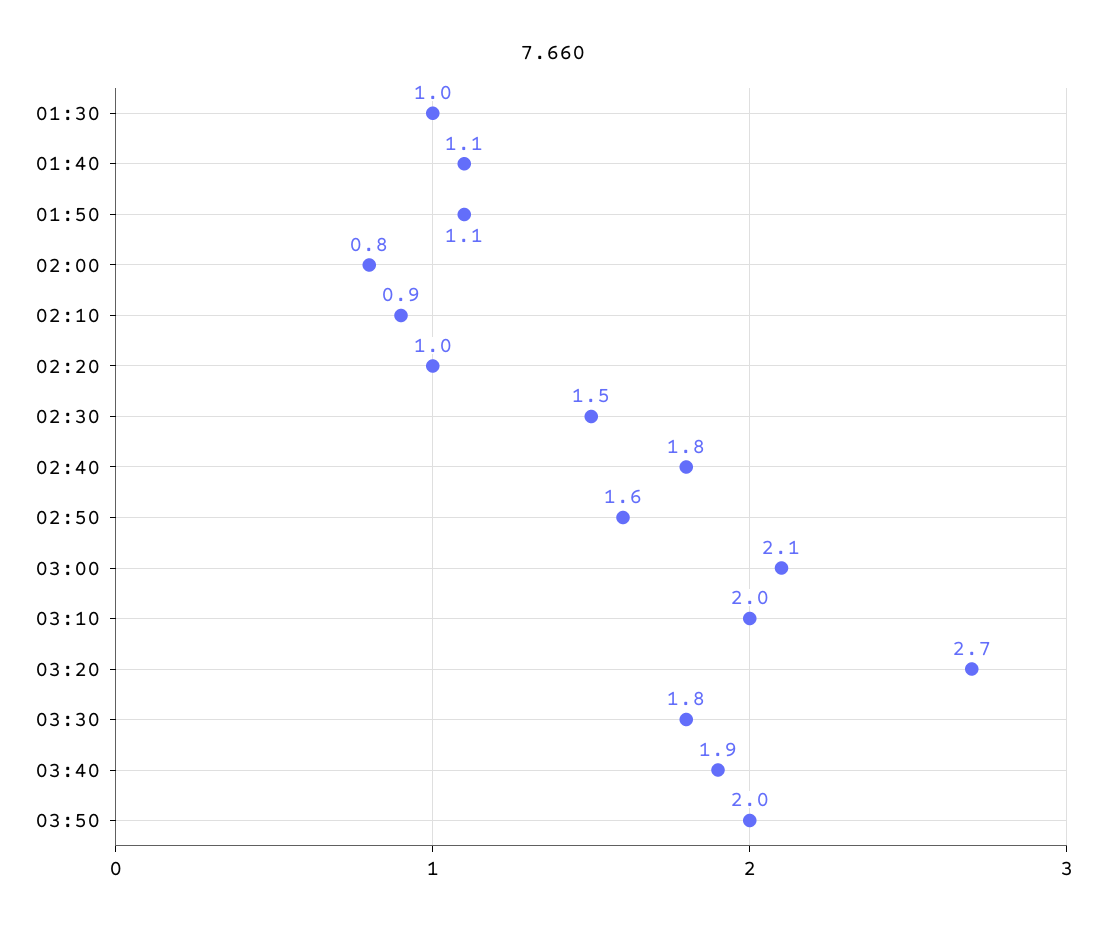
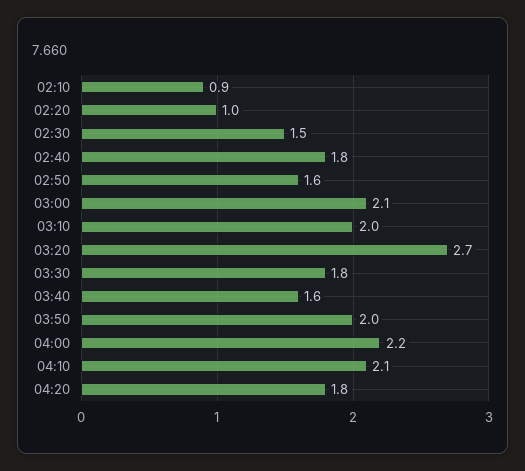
01:30: 1 -> none
01:40: 1.1 -> none
01:50: 1.1 -> none
02:00: 0.8 -> none
03:40: 1.9 -> 1.6
04:00: none -> 2.2
04:10: none -> 2.1
04:20: none -> 1.8

